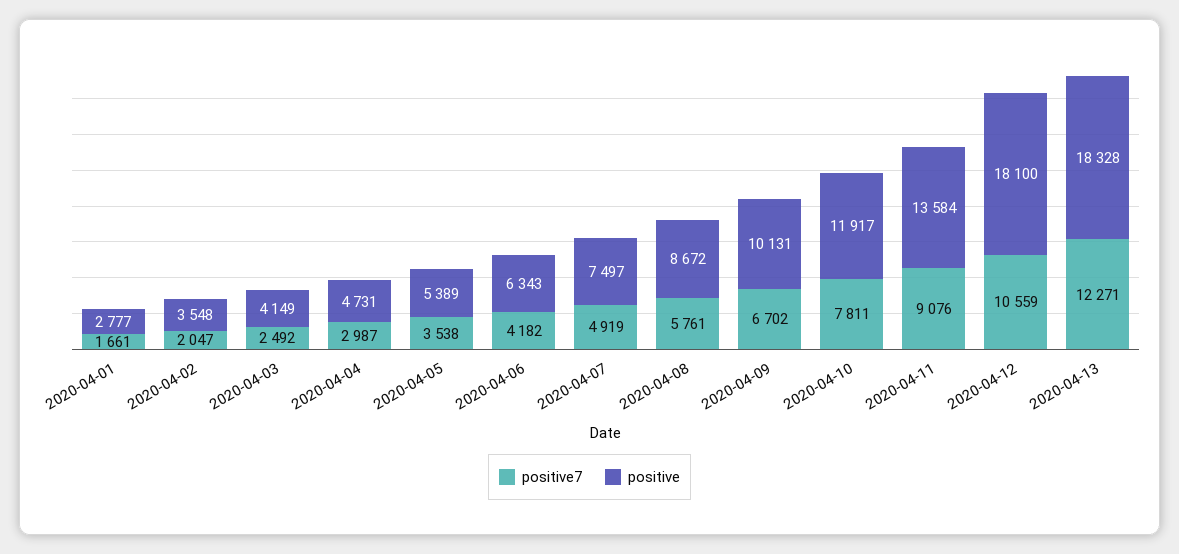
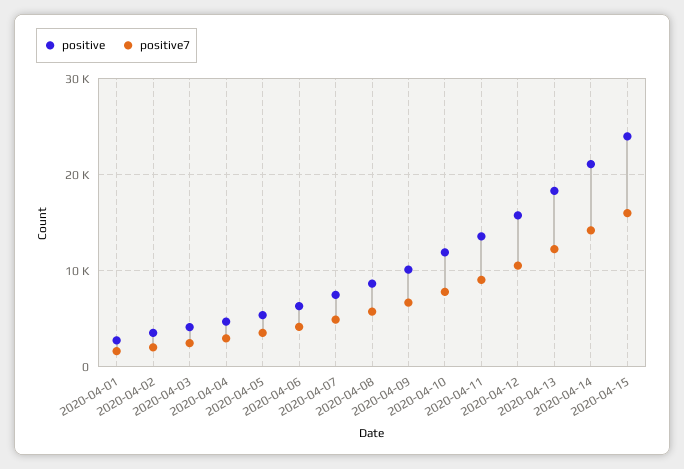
positive, 2020-04-12: 18100 -> 16000
positive, 2020-04-14: none -> 21000
positive7, 2020-04-14: none -> 14000
positive, 2020-04-15: none -> 24000
positive7, 2020-04-15: none -> 16000

